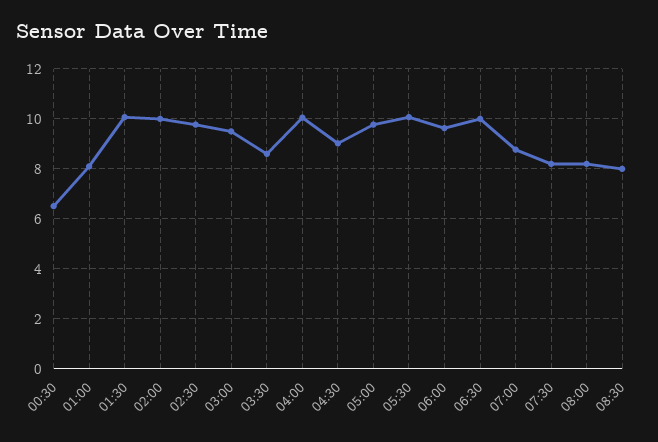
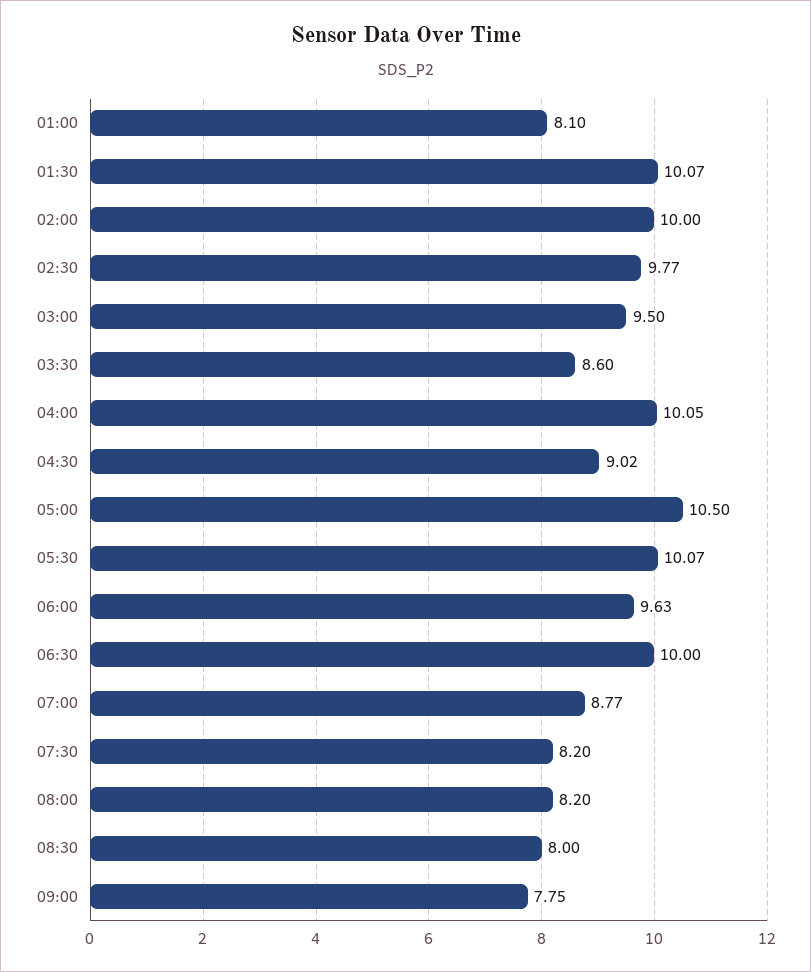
00:30: 6.5 -> none
05:00: 9.75 -> 10.5
09:00: none -> 7.75

